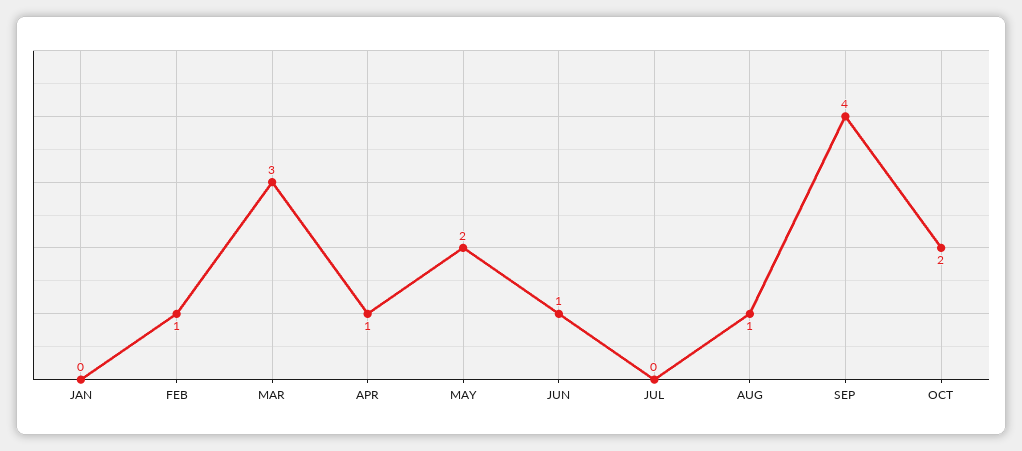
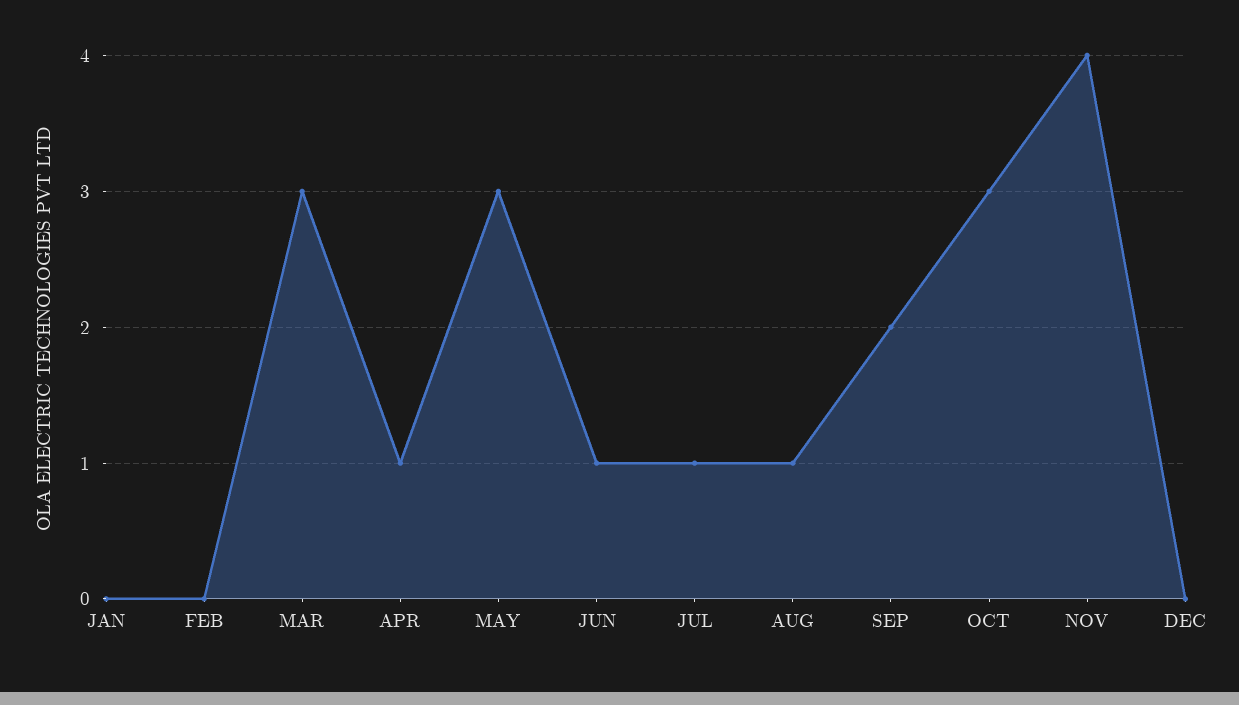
FEB: 1 -> 0
MAY: 2 -> 3
JUL: 0 -> 1
SEP: 4 -> 2
OCT: 2 -> 3
NOV: none -> 4
DEC: none -> 0

